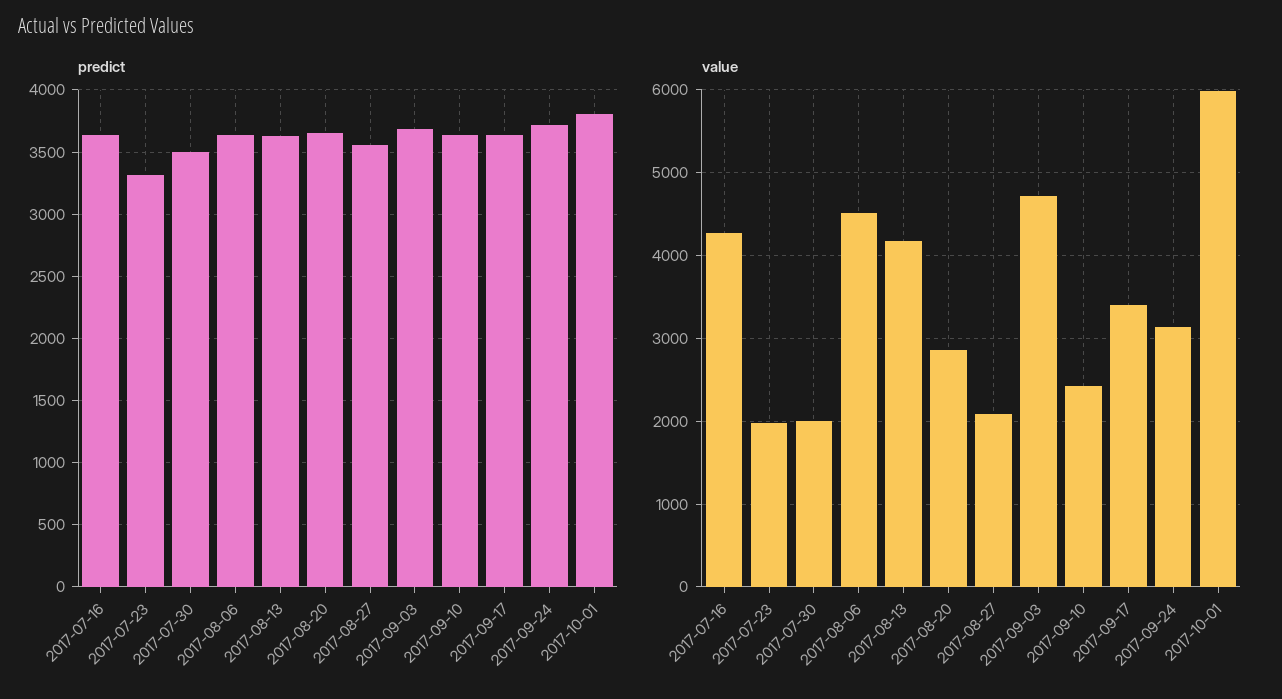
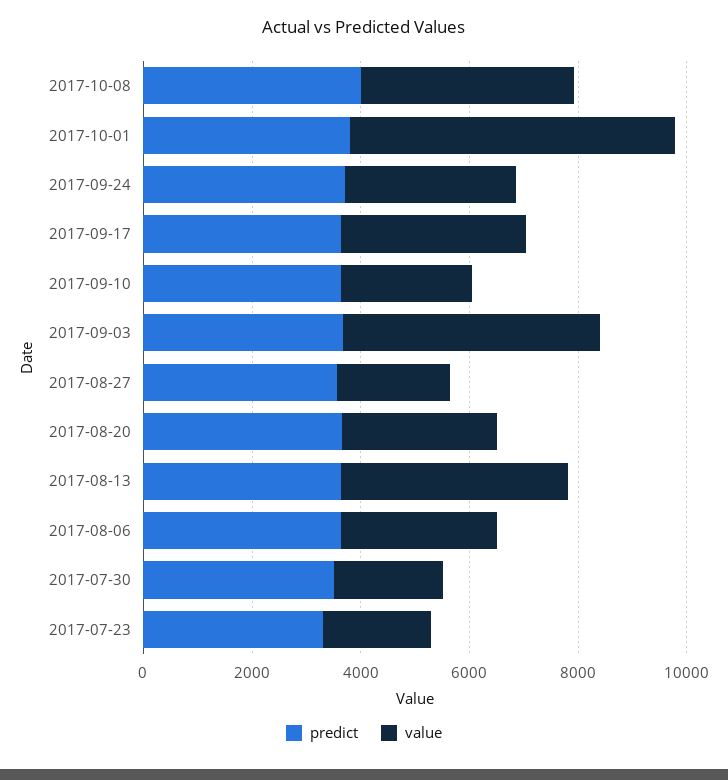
predict, 2017-07-16: 3650 -> none
value, 2017-07-16: 4300 -> none
value, 2017-08-06: 4500 -> 3000
predict, 2017-10-08: none -> 4000
value, 2017-10-08: none -> 4000

